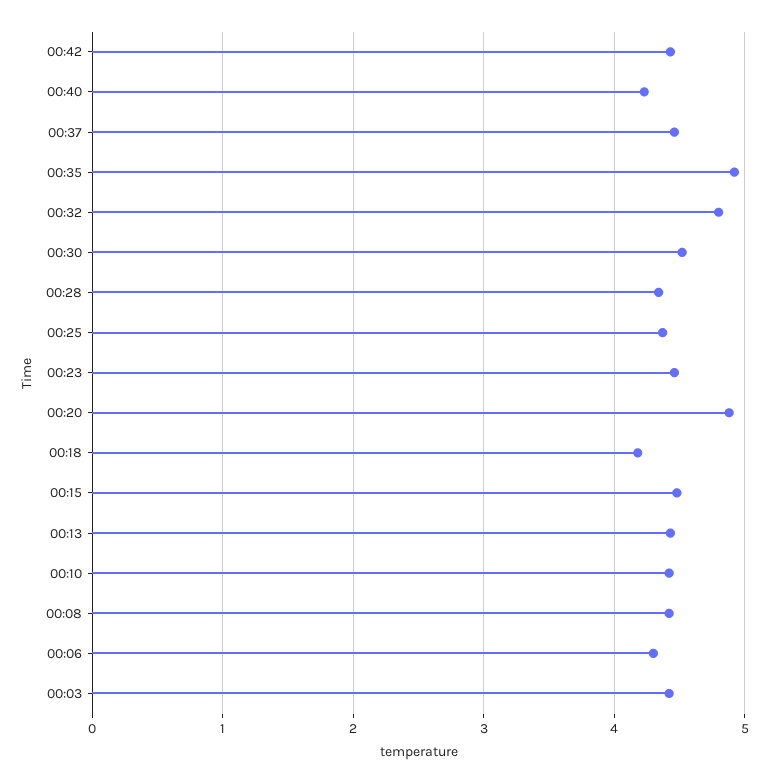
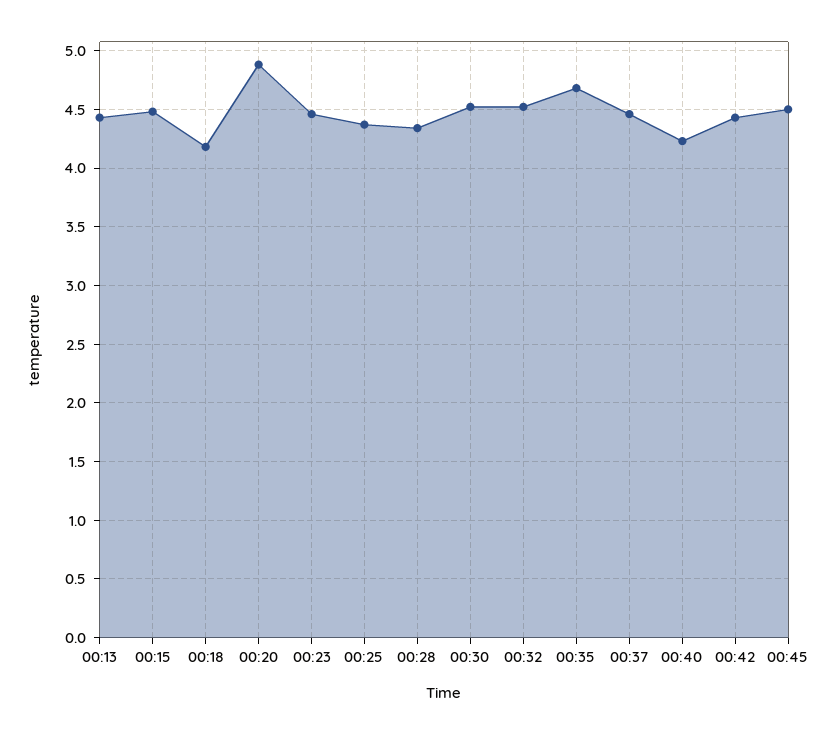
00:35: 4.9 -> 4.7
00:32: 4.8 -> 4.5
00:10: 4.4 -> none
00:08: 4.4 -> none
00:06: 4.3 -> none
00:03: 4.4 -> none
00:45: none -> 4.5

